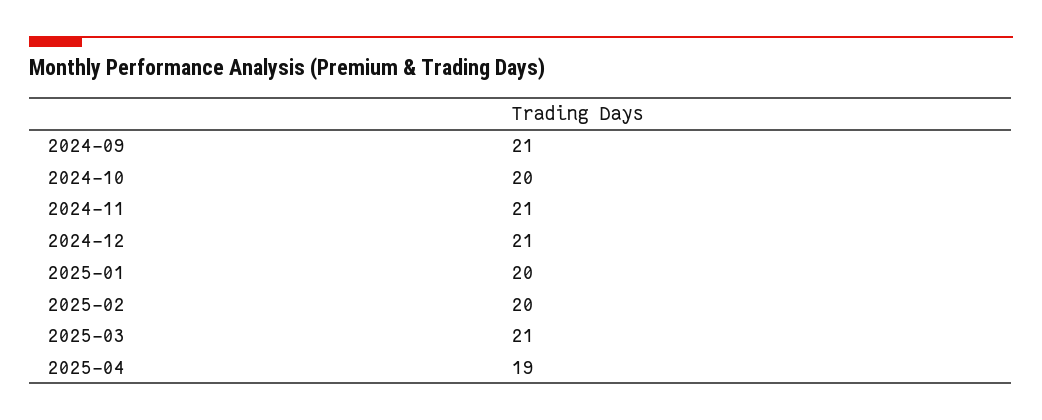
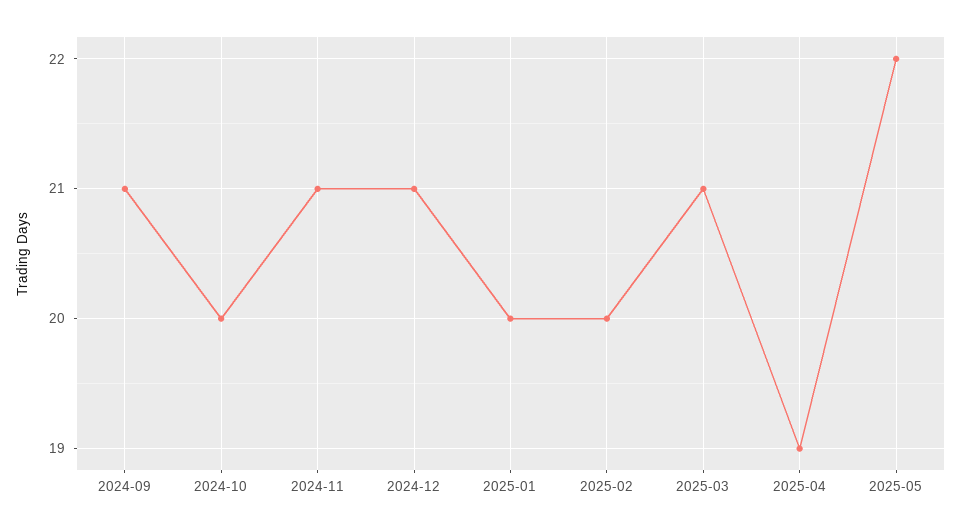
2025-05: none -> 22

